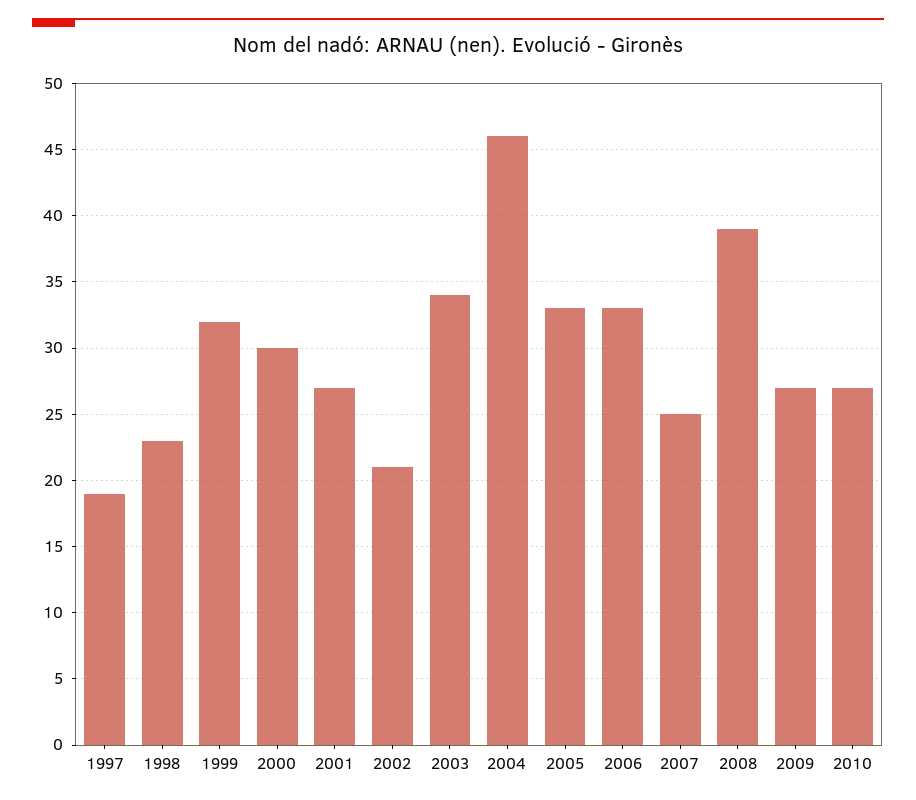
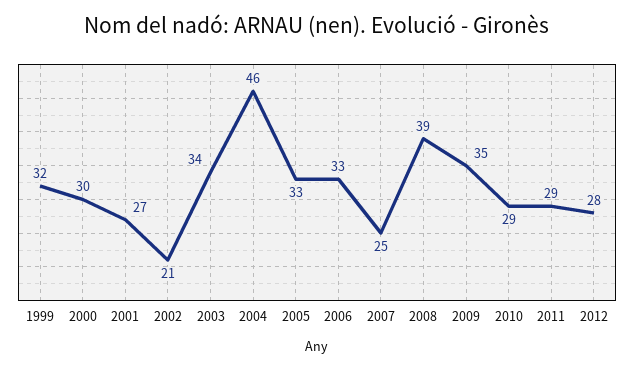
1997: 19 -> none
1998: 23 -> none
2009: 27 -> 35
2010: 27 -> 29
2011: none -> 29
2012: none -> 28

